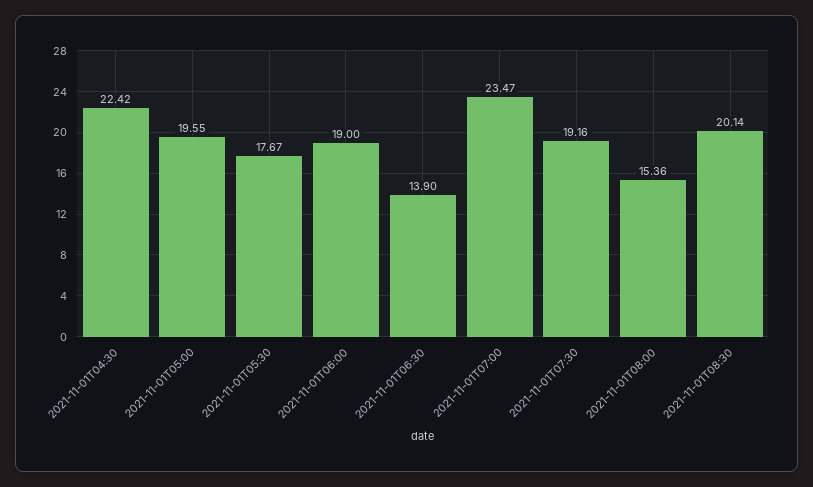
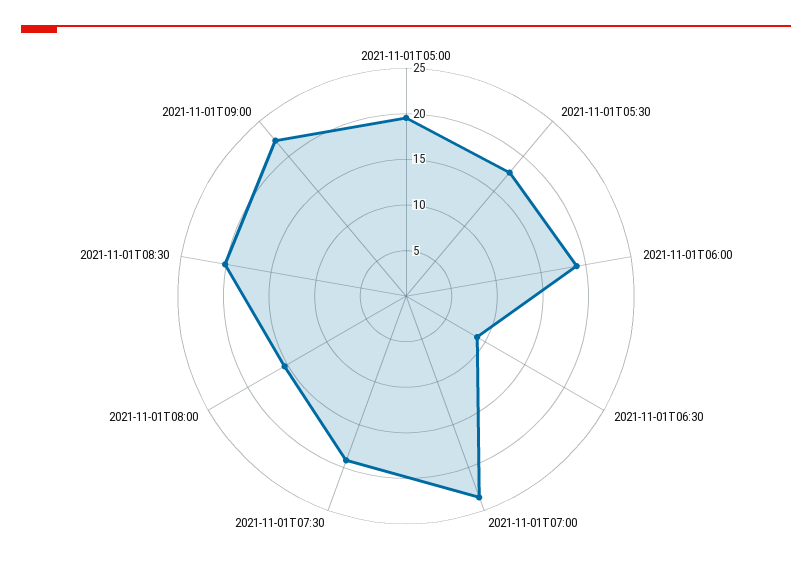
2021-11-01T04:30: 22.42 -> none
2021-11-01T06:30: 13.9 -> 9
2021-11-01T09:00: none -> 22

